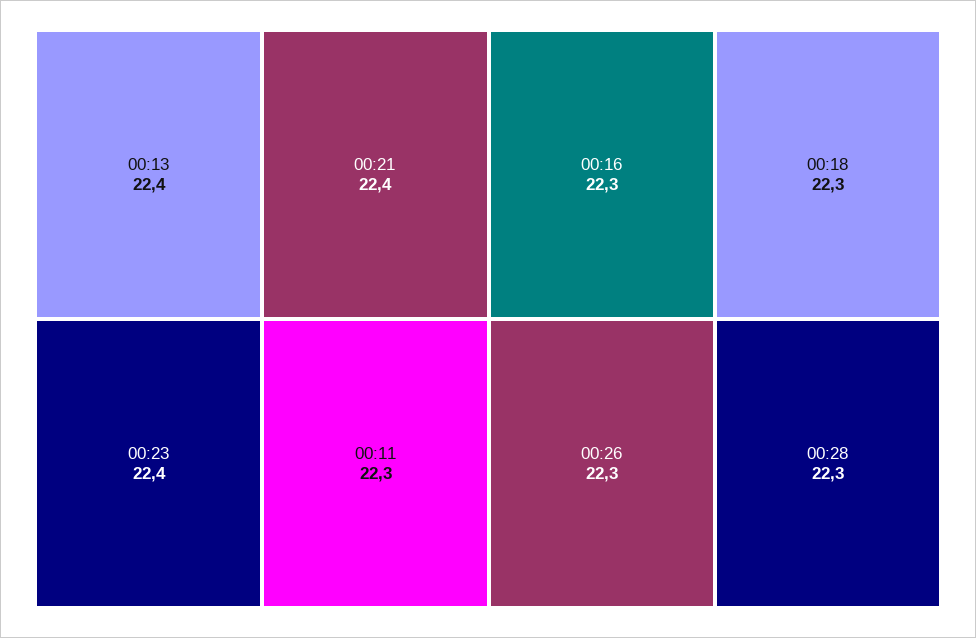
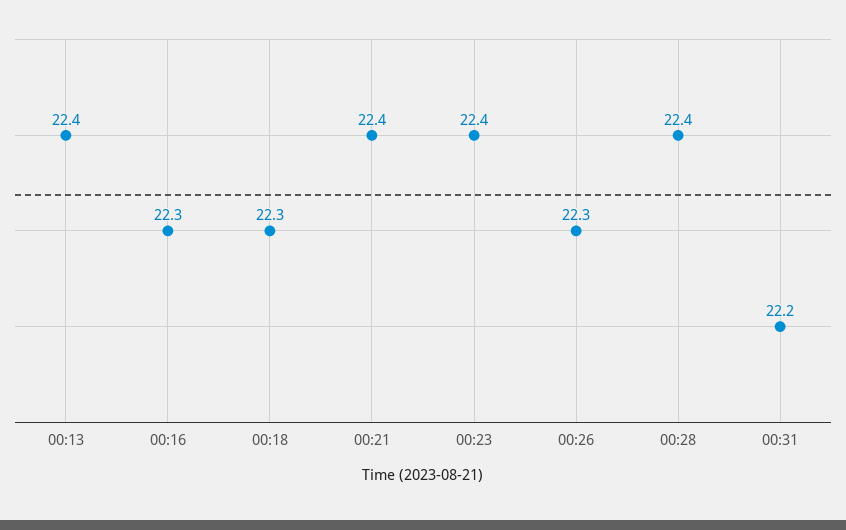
00:11: 22.3 -> none
00:28: 22.3 -> 22.4
00:31: none -> 22.2

